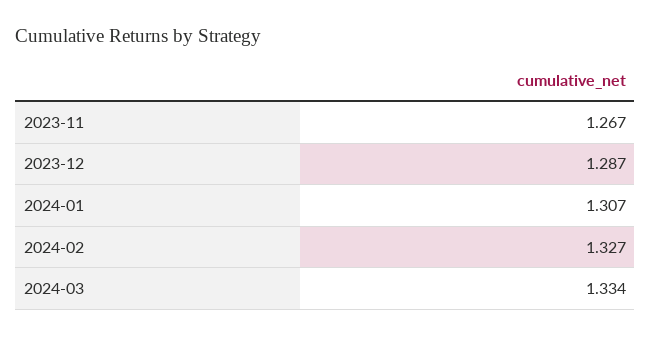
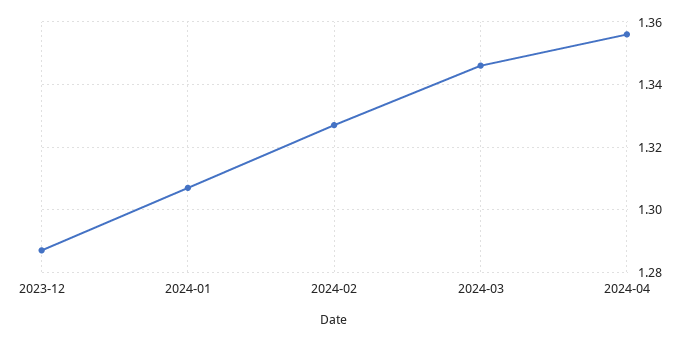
2023-11: 1.267 -> none
2024-03: 1.334 -> 1.345
2024-04: none -> 1.355

